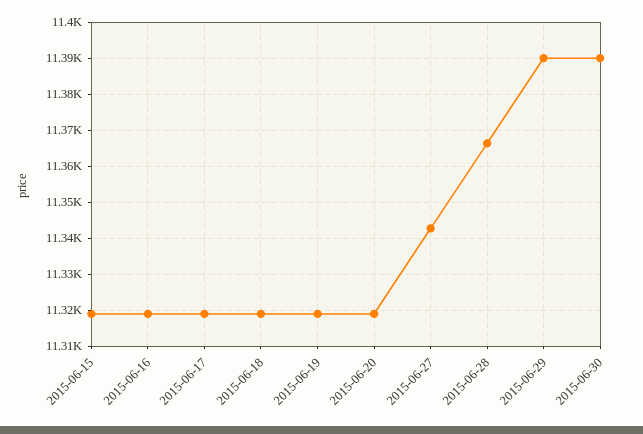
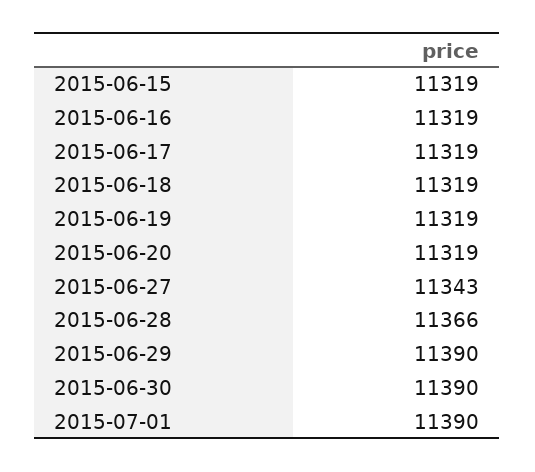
2015-07-01: none -> 11390

